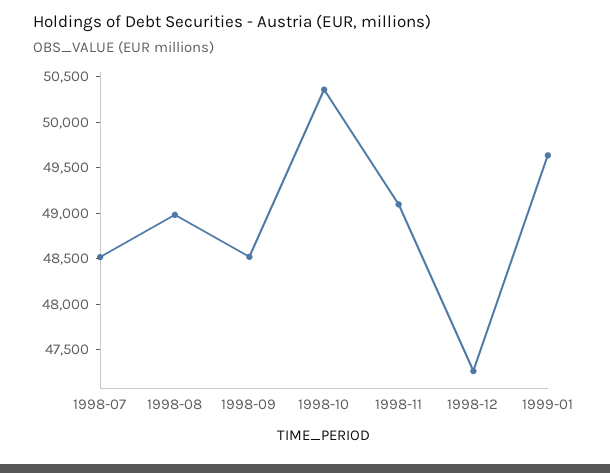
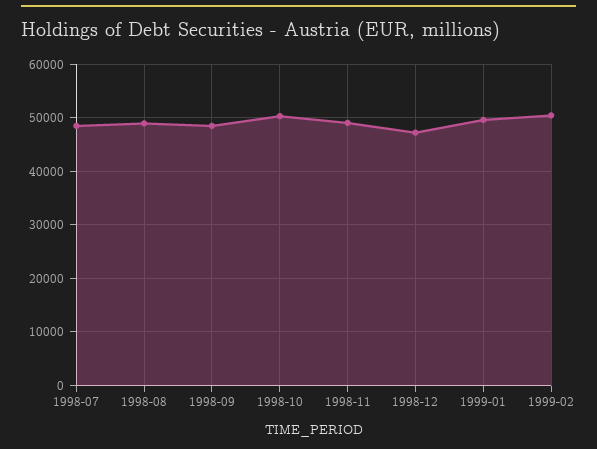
1999-02: none -> 50000

